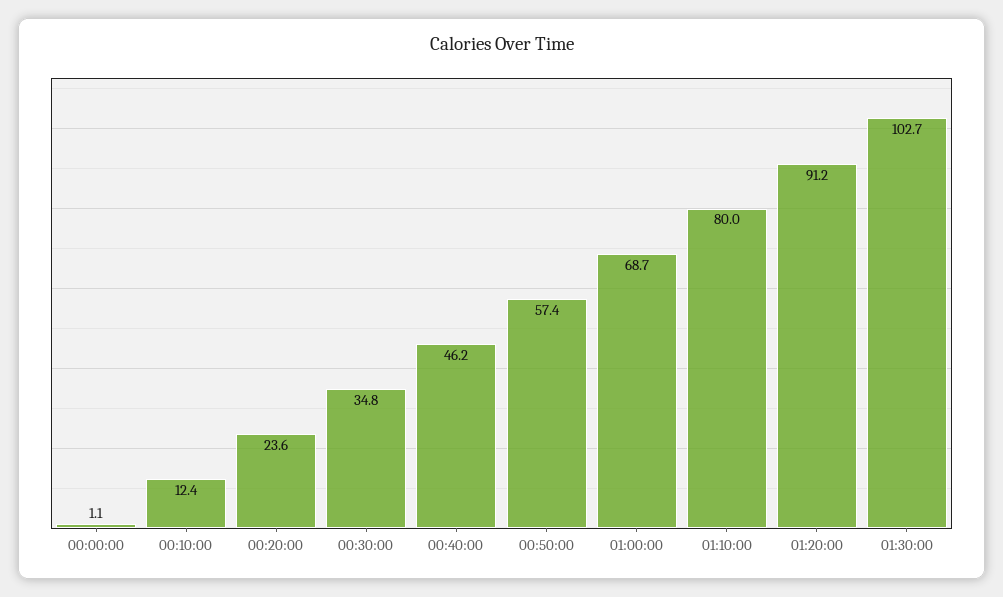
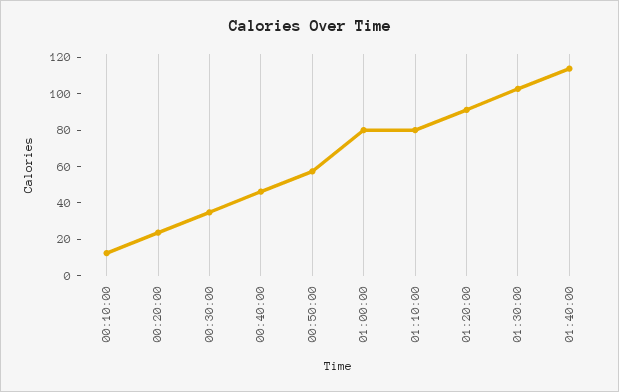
00:00:00: 1.1 -> none
01:00:00: 68.7 -> 80
01:40:00: none -> 115

